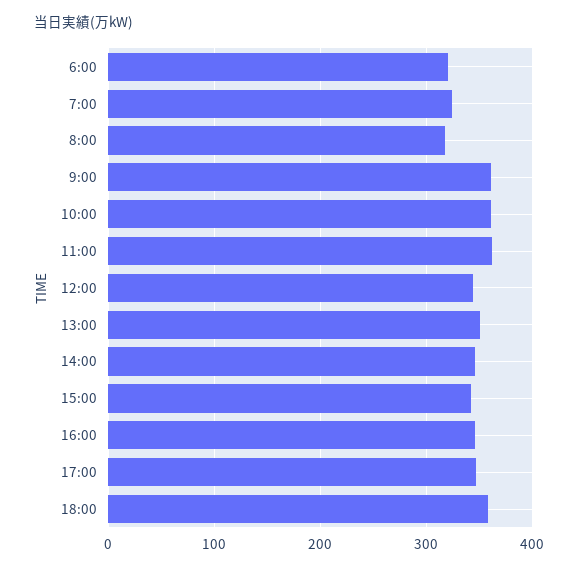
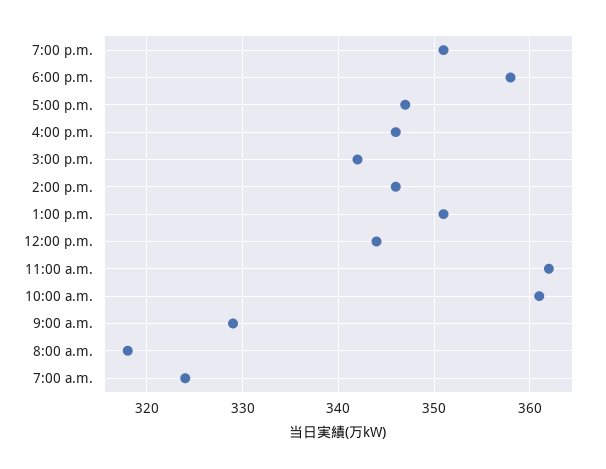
6:00: 320 -> none
9:00: 360 -> 329
7:00 p.m.: none -> 351

